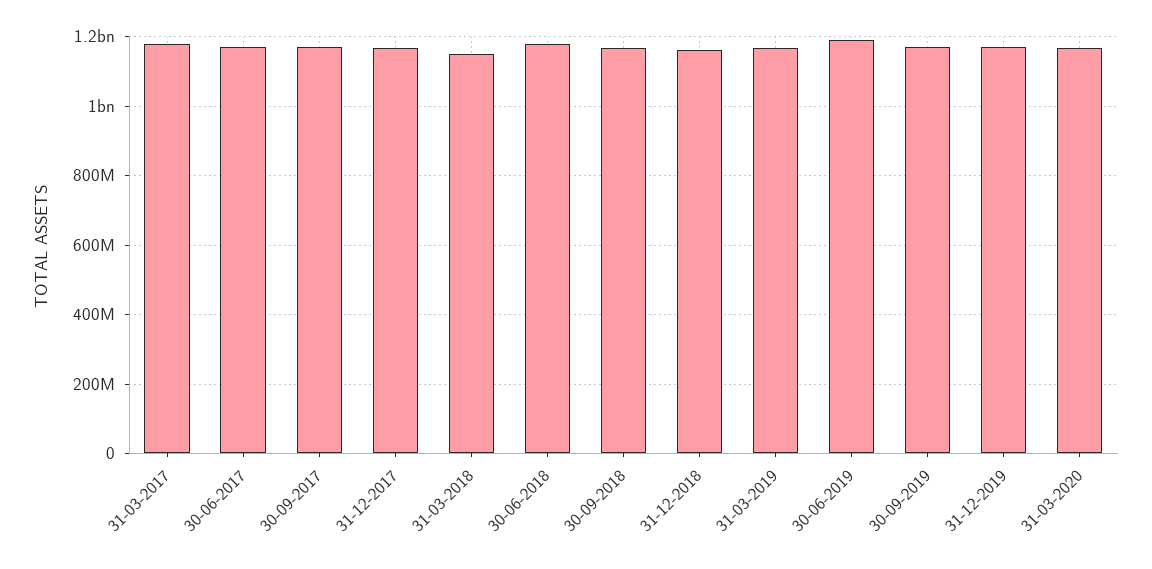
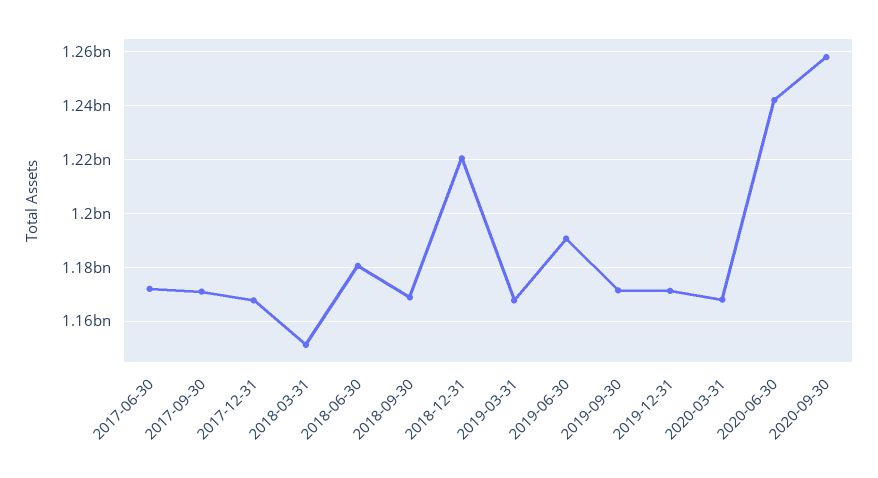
31-03-2017: 1180000000 -> none
31-12-2018: 1160000000 -> 1220000000
2020-06-30: none -> 1242500000
2020-09-30: none -> 1257500000

